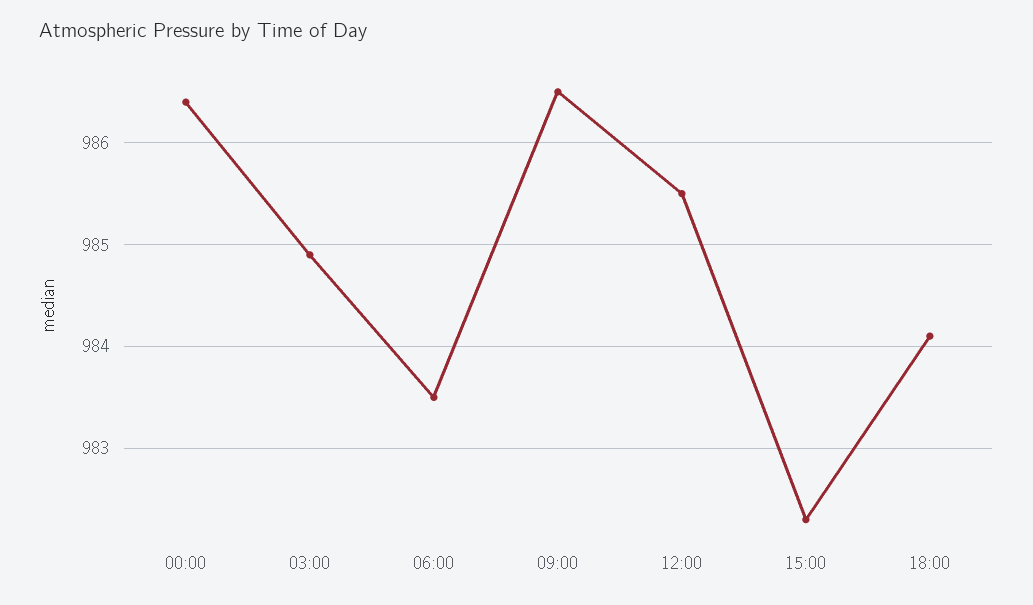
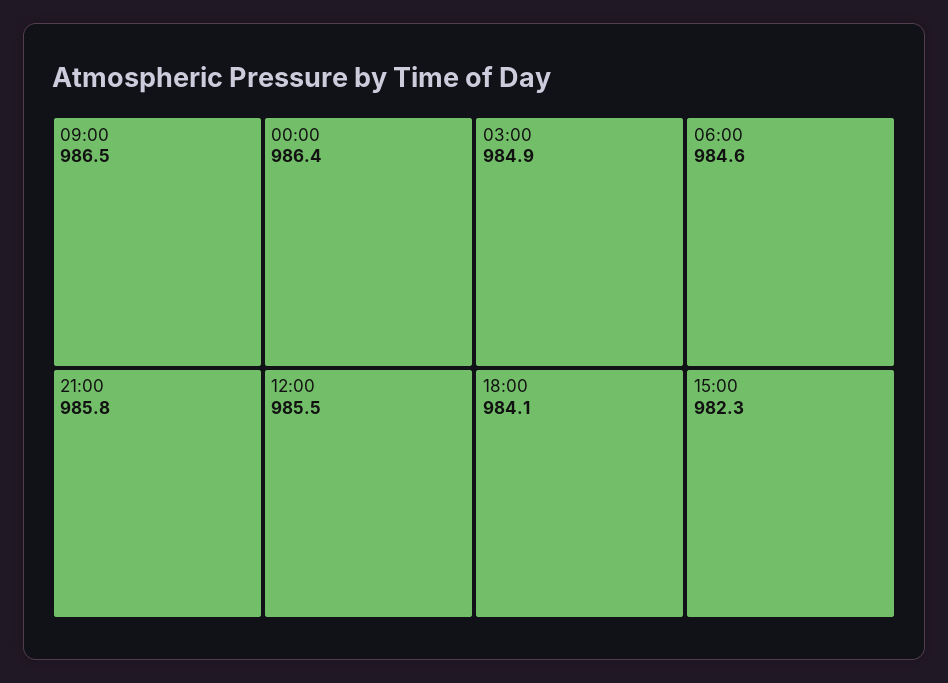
06:00: 983.5 -> 984.6
21:00: none -> 985.8

